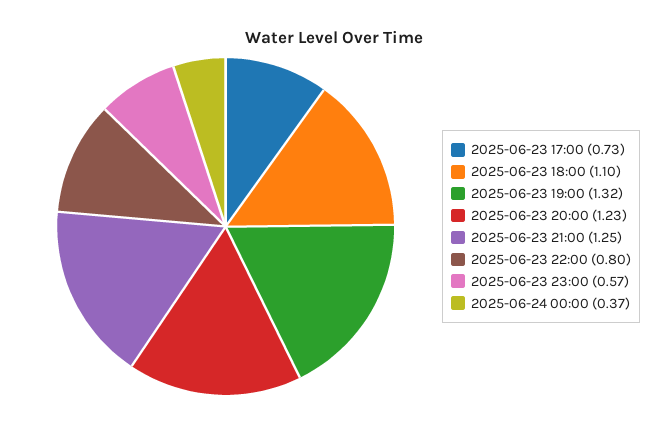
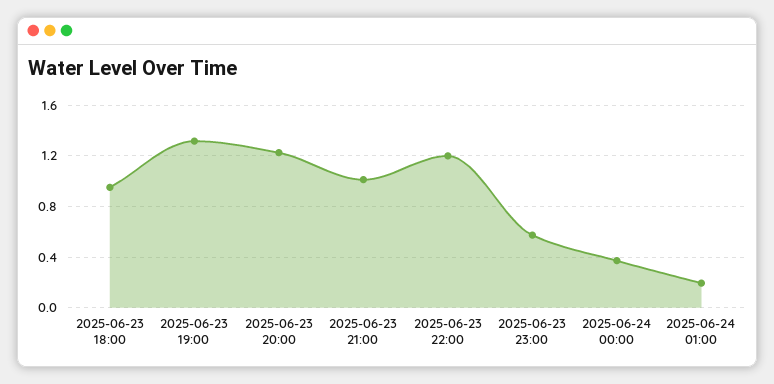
2025-06-23 17:00: 0.73 -> none
2025-06-23 18:00: 1.1 -> 0.95
2025-06-23 21:00: 1.25 -> 1
2025-06-23 22:00: 0.8 -> 1.2
2025-06-24 01:00: none -> 0.2

